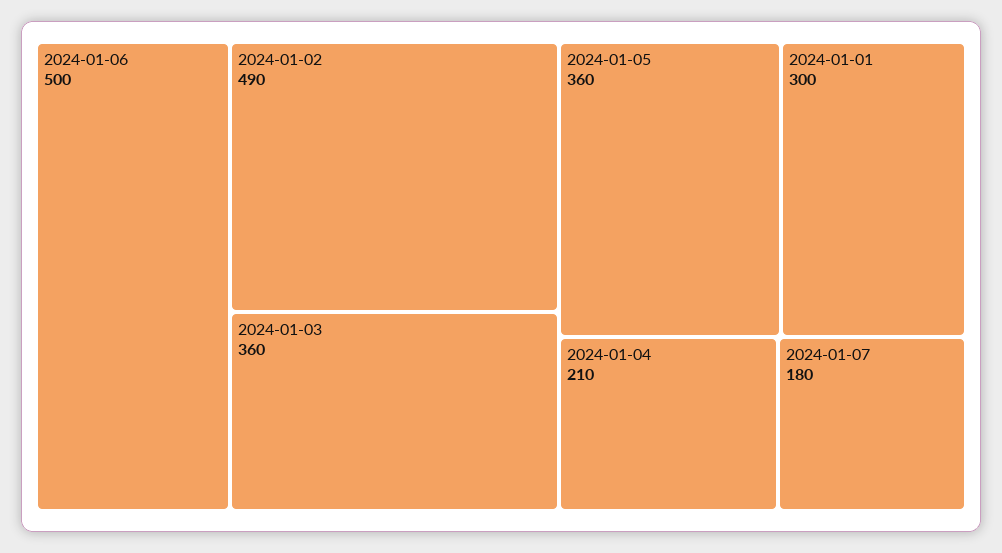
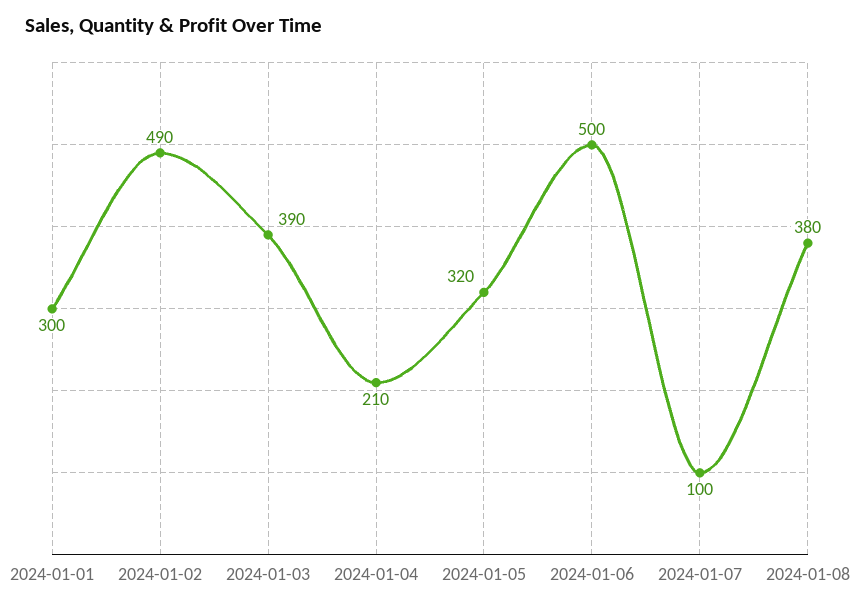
2024-01-03: 360 -> 390
2024-01-05: 360 -> 320
2024-01-07: 180 -> 100
2024-01-08: none -> 380

